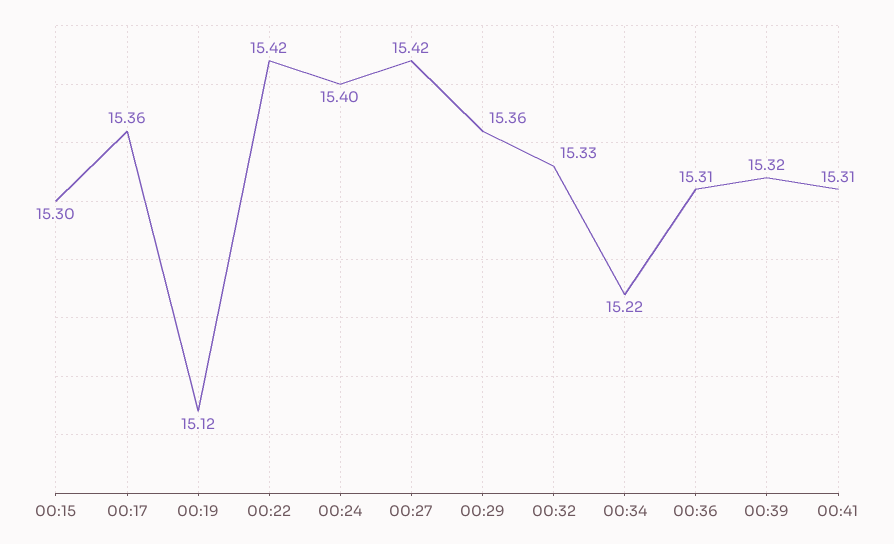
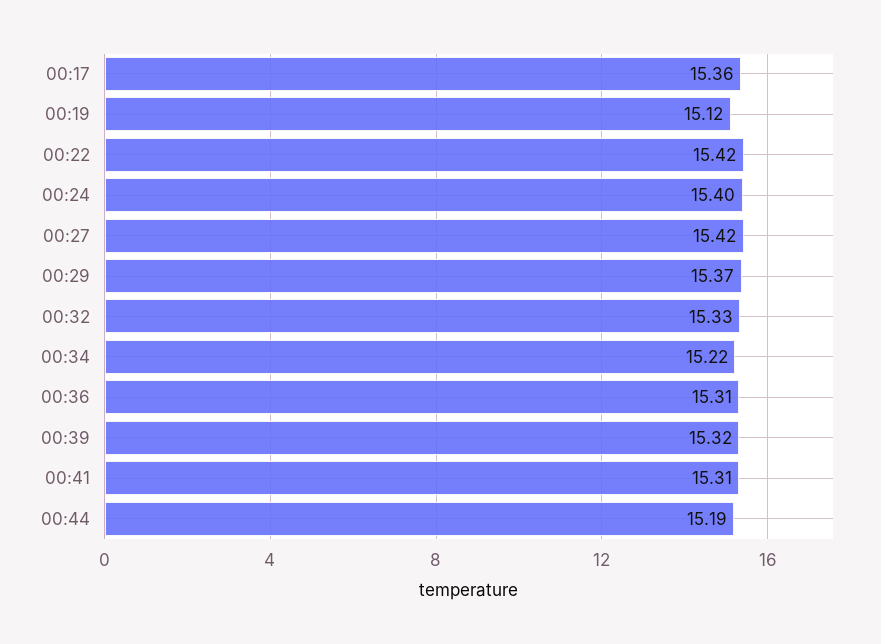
00:15: 15.3 -> none
00:29: 15.36 -> 15.37
00:44: none -> 15.19

